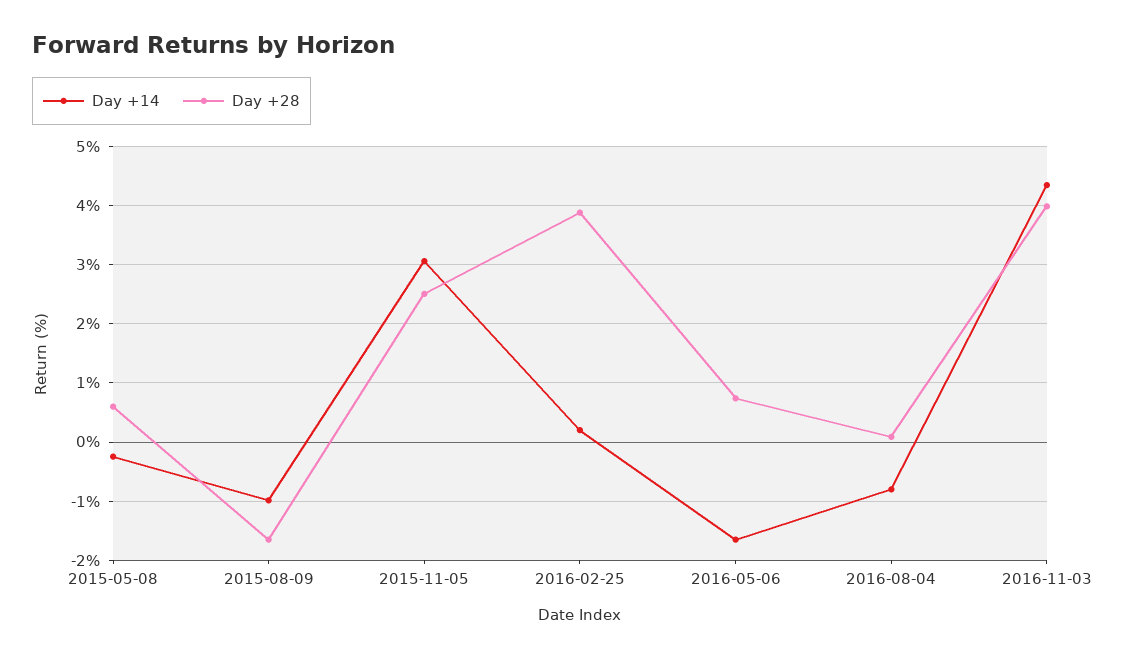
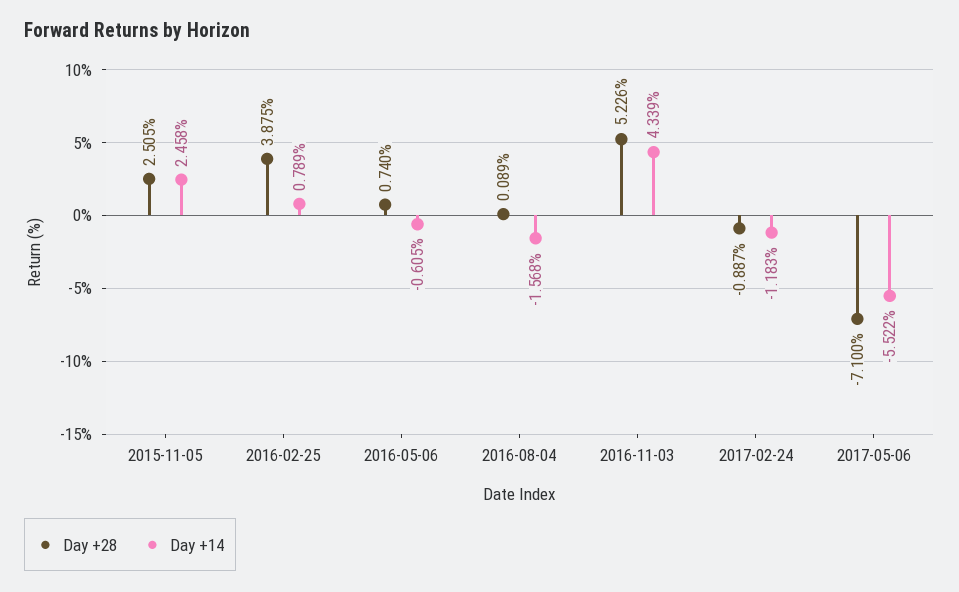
Day +14, 2015-05-08: -0.2 -> none
Day +28, 2015-05-08: 0.6 -> none
Day +14, 2015-08-09: -1 -> none
Day +28, 2015-08-09: -1.6 -> none
Day +14, 2015-11-05: 3 -> 2.458
Day +14, 2016-02-25: 0.2 -> 0.789
Day +14, 2016-05-06: -1.6 -> -0.605
Day +14, 2016-08-04: -0.8 -> -1.568
Day +28, 2016-11-03: 4 -> 5.226
Day +28, 2017-02-24: none -> -0.887
Day +14, 2017-02-24: none -> -1.183
Day +28, 2017-05-06: none -> -7.1
Day +14, 2017-05-06: none -> -5.522

